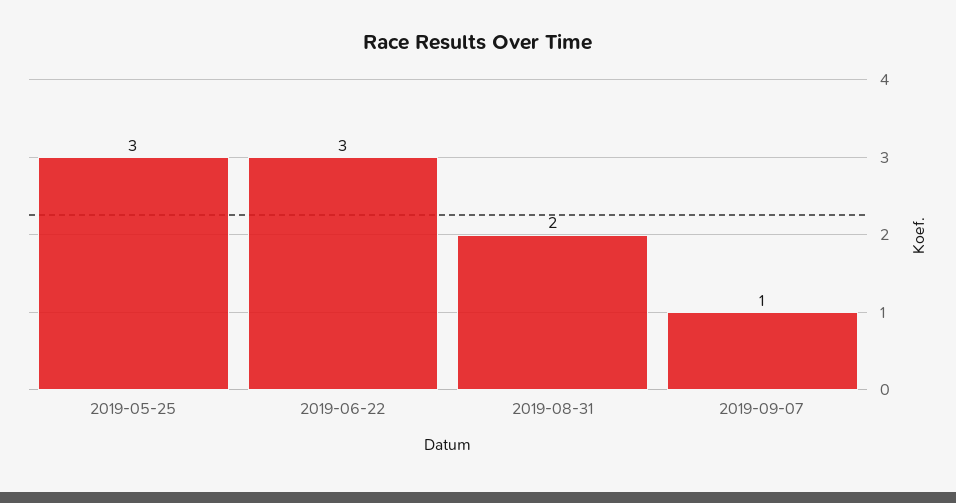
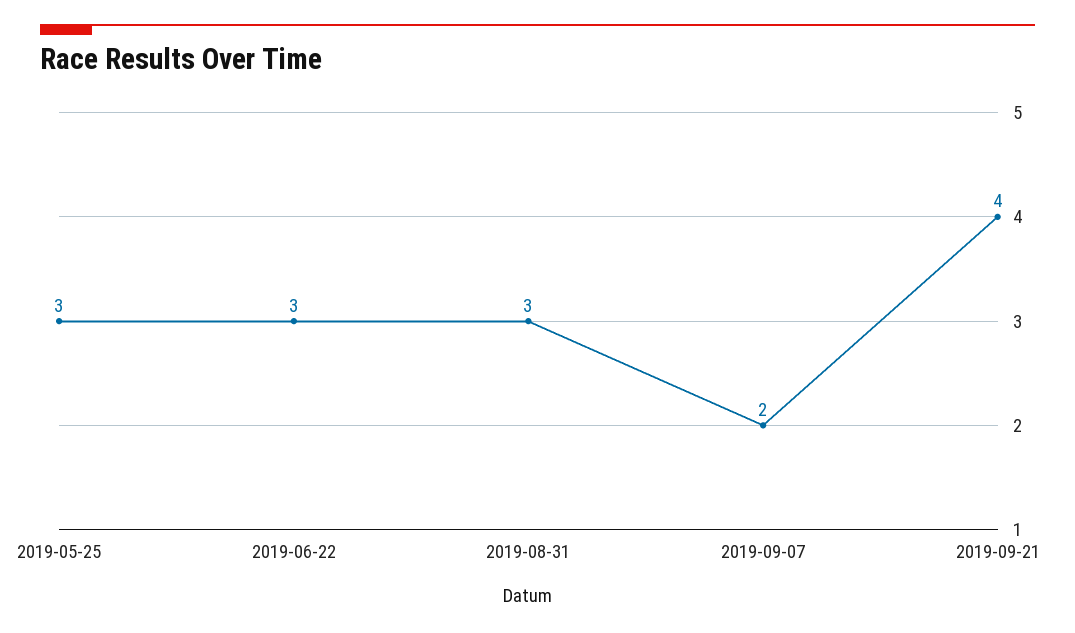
2019-08-31: 2 -> 3
2019-09-07: 1 -> 2
2019-09-21: none -> 4

